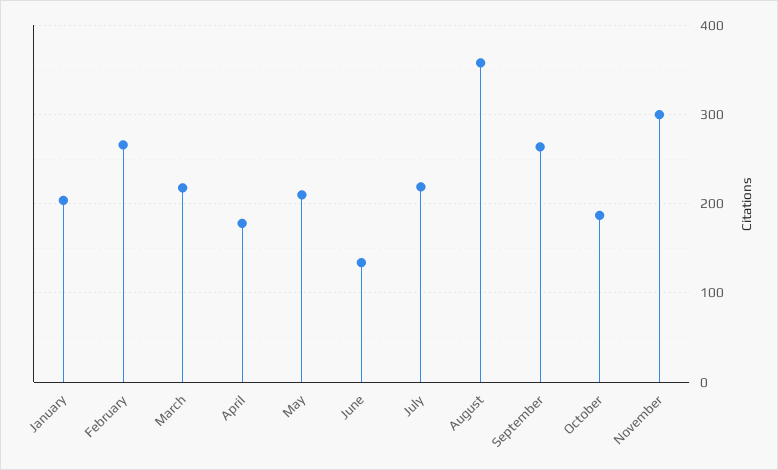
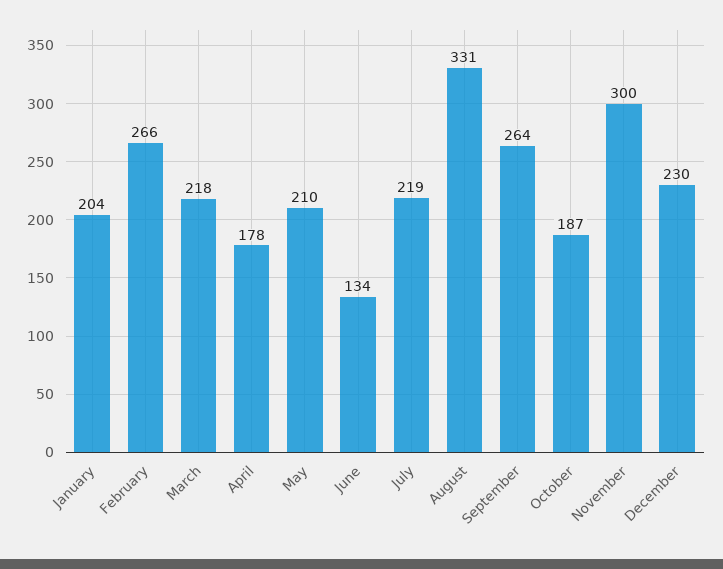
August: 360 -> 331
December: none -> 230

